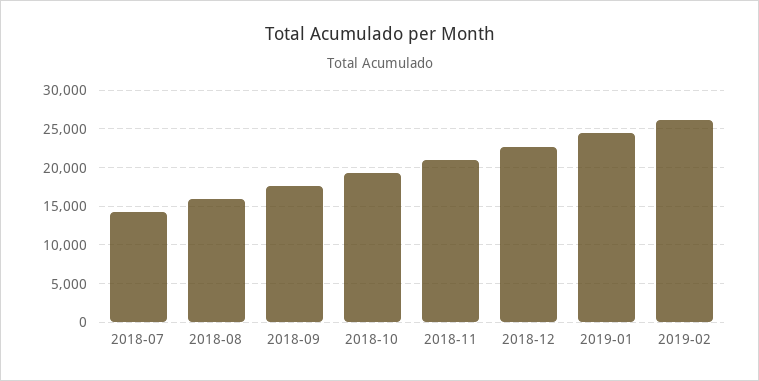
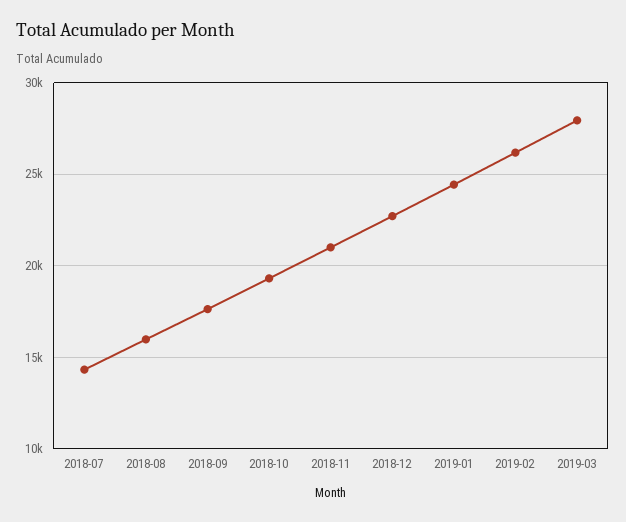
2019-03: none -> 28000

